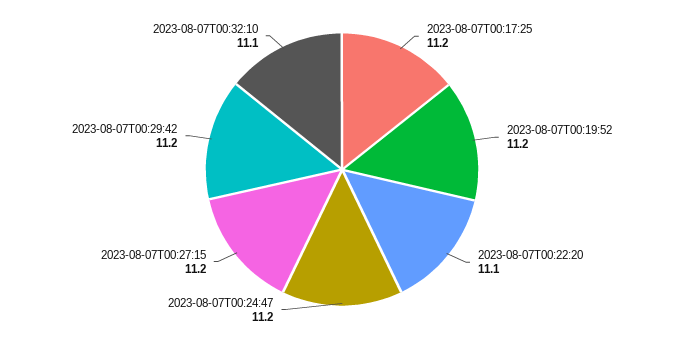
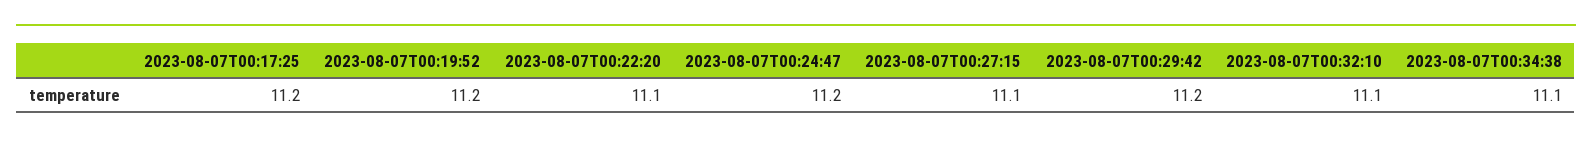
2023-08-07T00:27:15: 11.2 -> 11.1
2023-08-07T00:34:38: none -> 11.1

